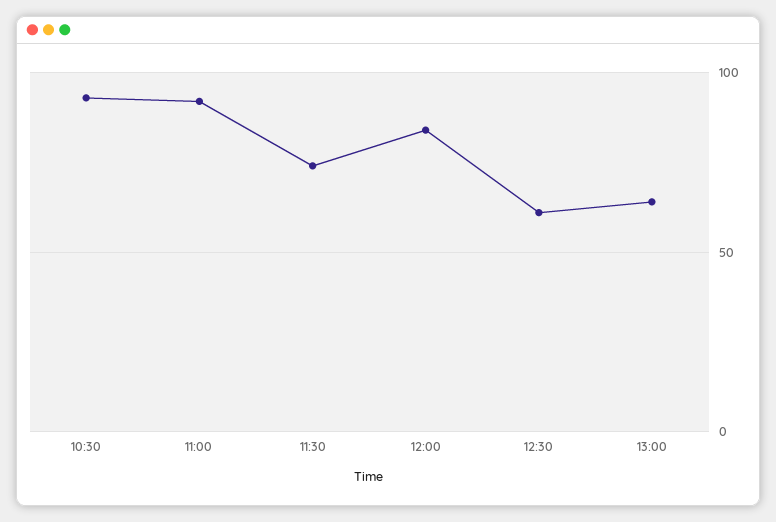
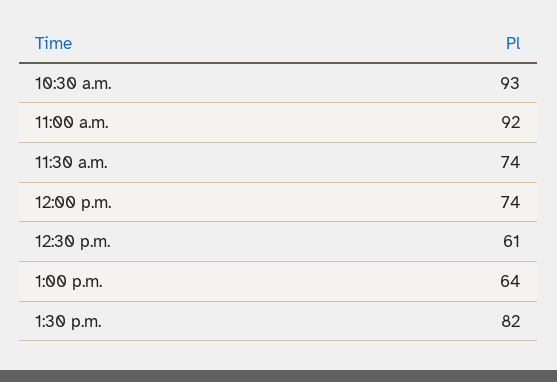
12:00: 85 -> 74
1:30 p.m.: none -> 82

